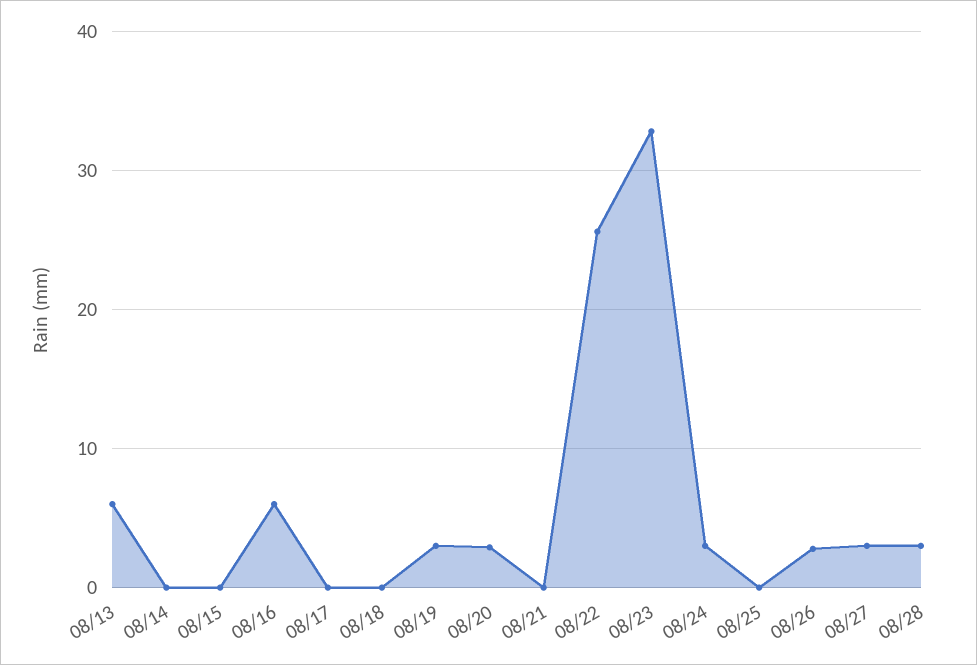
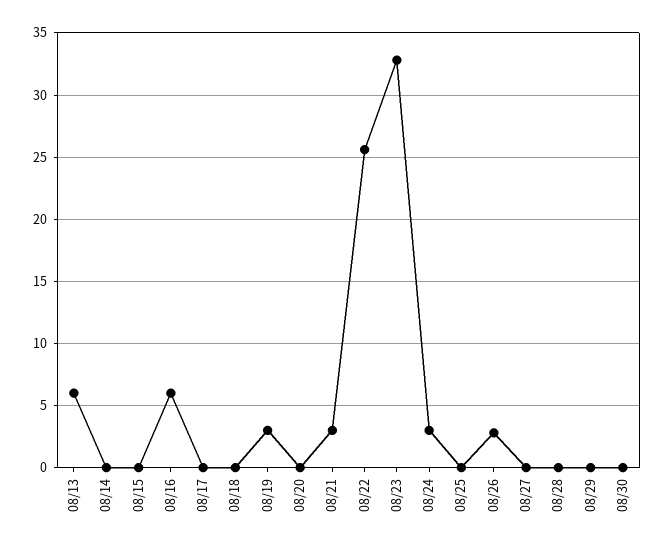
08/20: 3 -> 0
08/21: 0 -> 3
08/27: 3 -> 0
08/28: 3 -> 0
08/29: none -> 0
08/30: none -> 0

